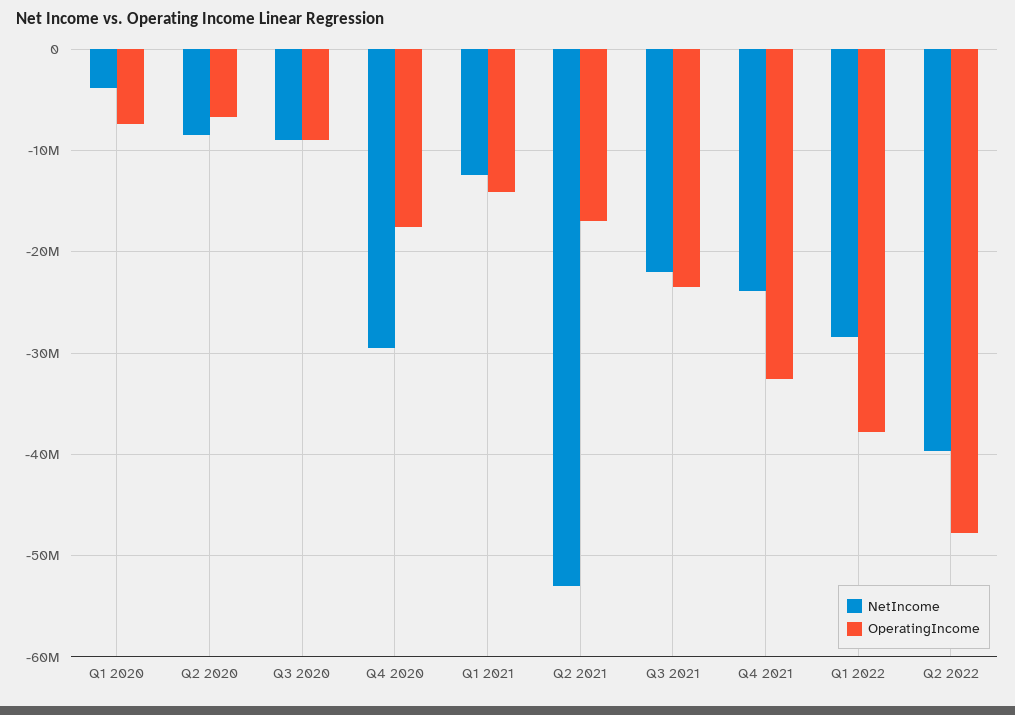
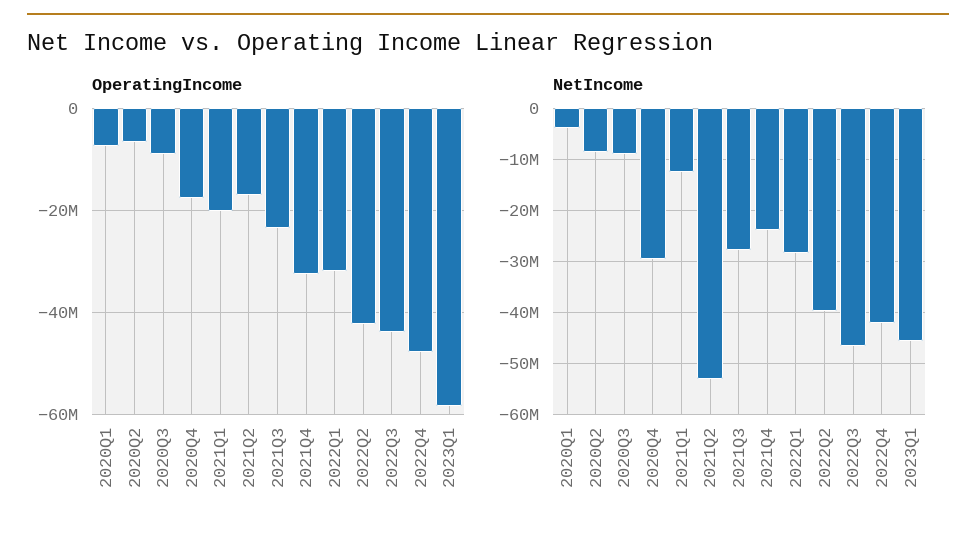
OperatingIncome, Q1 2021: -14000000 -> -20000000
NetIncome, Q3 2021: -22000000 -> -28000000
OperatingIncome, Q1 2022: -38000000 -> -32000000
OperatingIncome, Q2 2022: -48000000 -> -42000000
OperatingIncome, 2022Q3: none -> -44000000
OperatingIncome, 2022Q4: none -> -48000000
OperatingIncome, 2023Q1: none -> -58000000
NetIncome, 2022Q3: none -> -46000000
NetIncome, 2022Q4: none -> -42000000
NetIncome, 2023Q1: none -> -46000000

